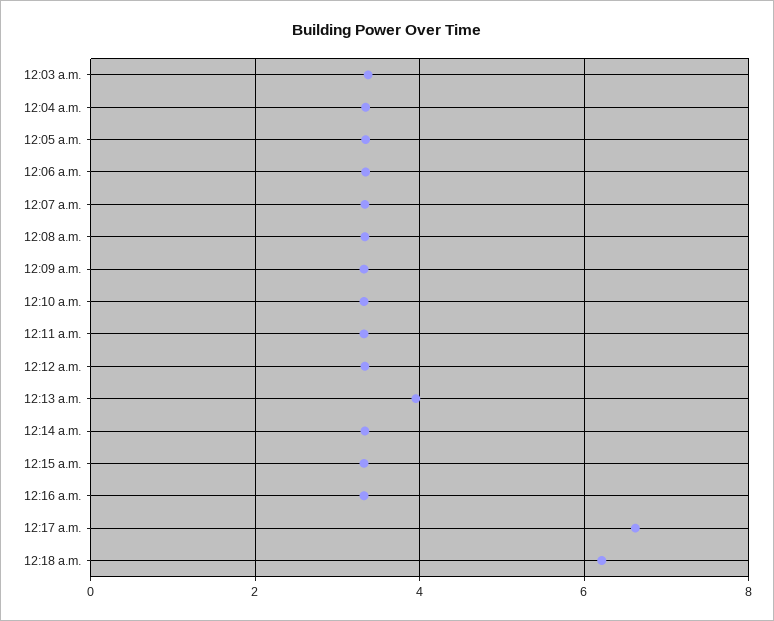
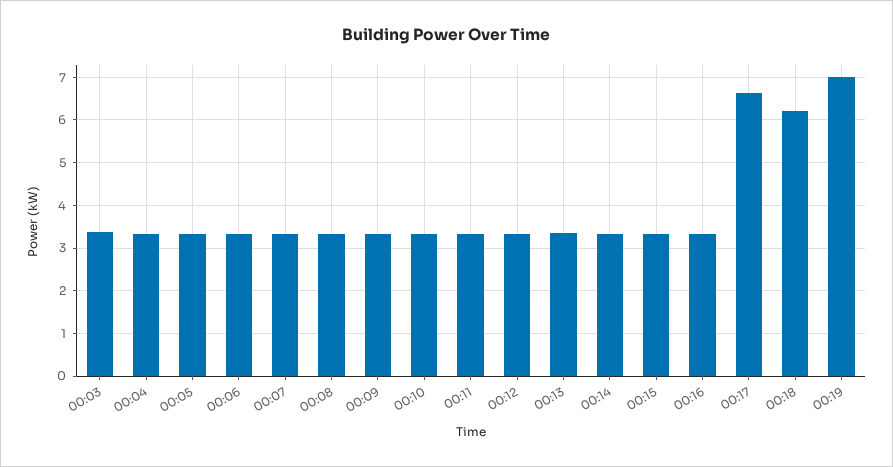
12:13 a.m.: 4 -> 3.4
00:19: none -> 7

